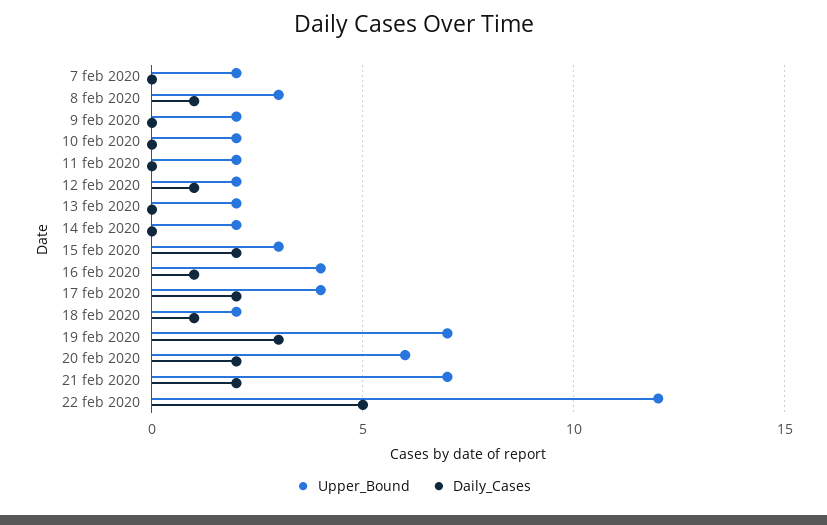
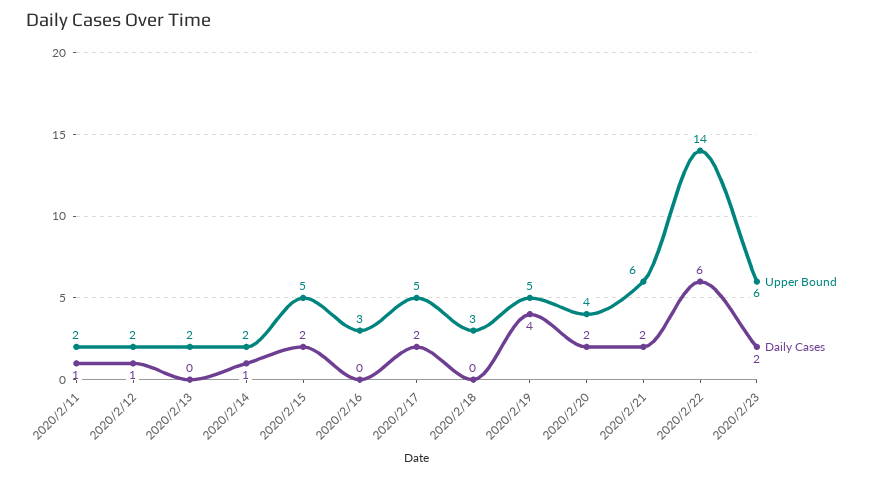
Upper_Bound, 7 feb 2020: 2 -> none
Daily_Cases, 7 feb 2020: 0 -> none
Upper_Bound, 8 feb 2020: 3 -> none
Daily_Cases, 8 feb 2020: 1 -> none
Upper_Bound, 9 feb 2020: 2 -> none
Daily_Cases, 9 feb 2020: 0 -> none
Upper_Bound, 10 feb 2020: 2 -> none
Daily_Cases, 10 feb 2020: 0 -> none
Daily_Cases, 11 feb 2020: 0 -> 1
Daily_Cases, 14 feb 2020: 0 -> 1
Upper_Bound, 15 feb 2020: 3 -> 5
Upper_Bound, 16 feb 2020: 4 -> 3
Daily_Cases, 16 feb 2020: 1 -> 0
Upper_Bound, 17 feb 2020: 4 -> 5
Upper_Bound, 18 feb 2020: 2 -> 3
Daily_Cases, 18 feb 2020: 1 -> 0
Upper_Bound, 19 feb 2020: 7 -> 5
Daily_Cases, 19 feb 2020: 3 -> 4
Upper_Bound, 20 feb 2020: 6 -> 4
Upper_Bound, 21 feb 2020: 7 -> 6
Upper_Bound, 22 feb 2020: 12 -> 14
Daily_Cases, 22 feb 2020: 5 -> 6
Upper_Bound, 2020/2/23: none -> 6
Daily_Cases, 2020/2/23: none -> 2

